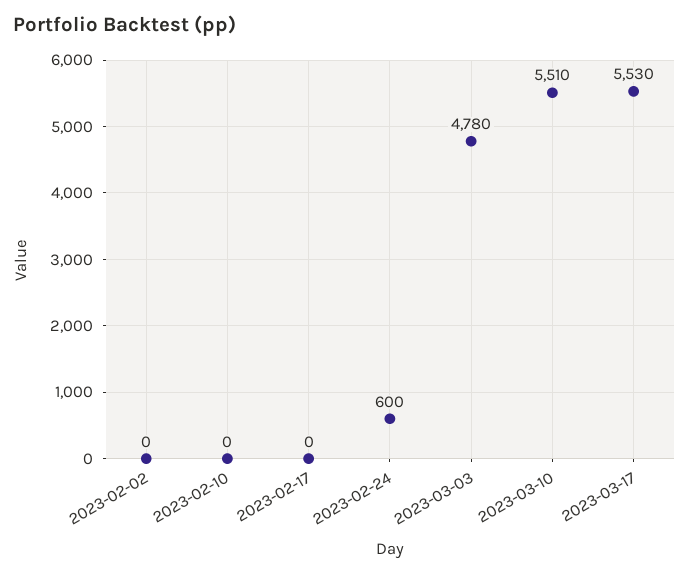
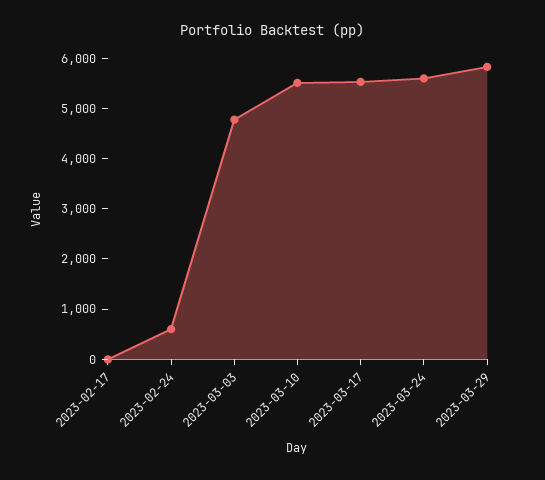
2023-02-02: 0 -> none
2023-02-10: 0 -> none
2023-03-24: none -> 5600
2023-03-29: none -> 5800

